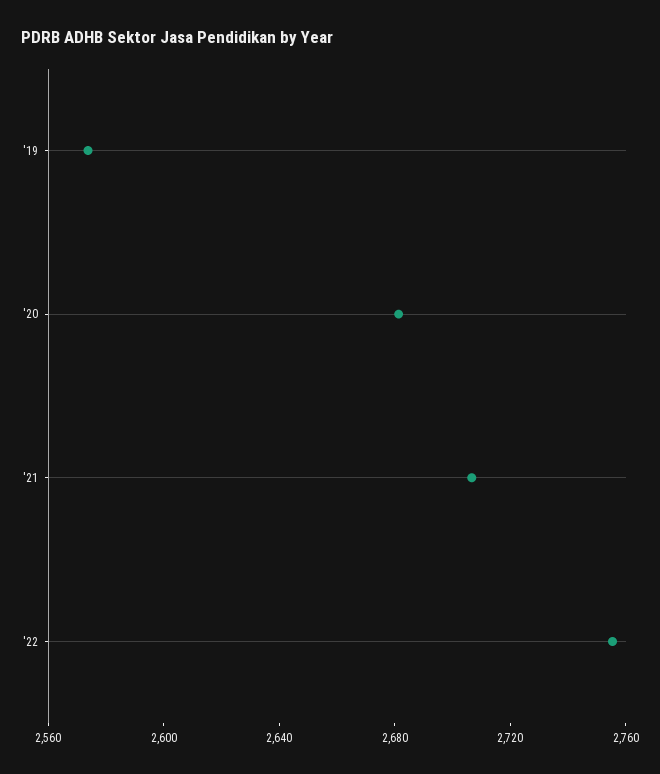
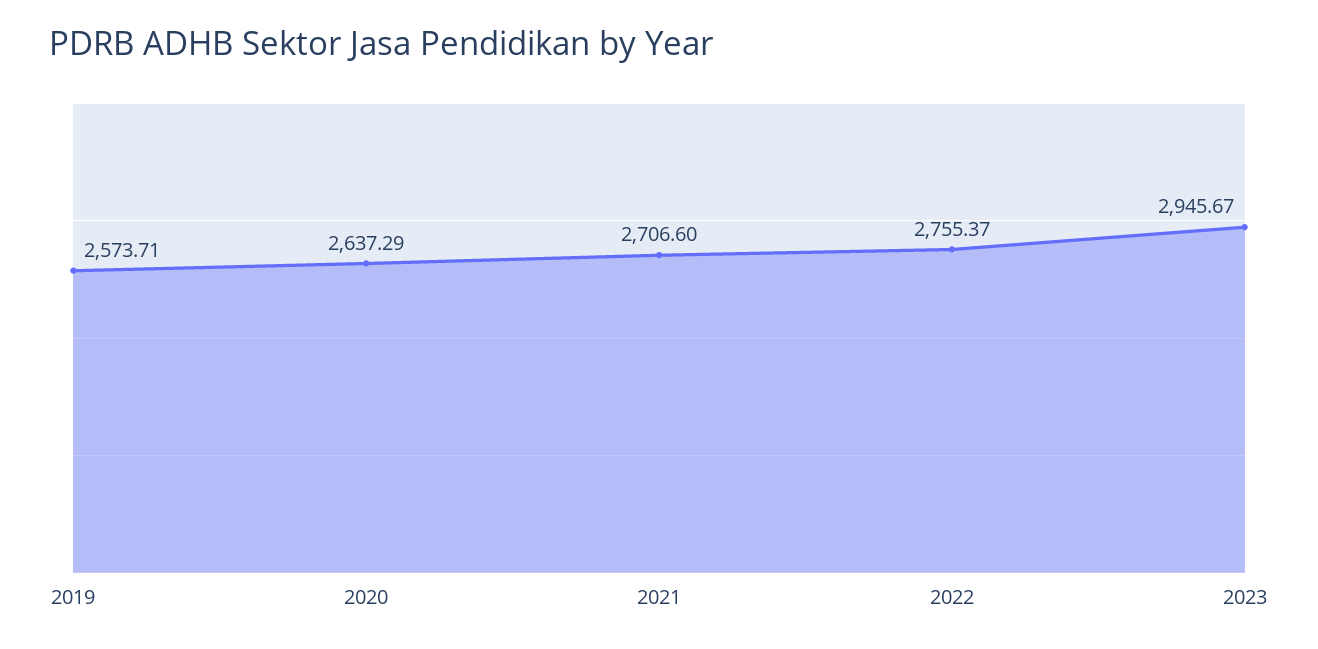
'20: 2680 -> 2637.29
2023: none -> 2945.67

